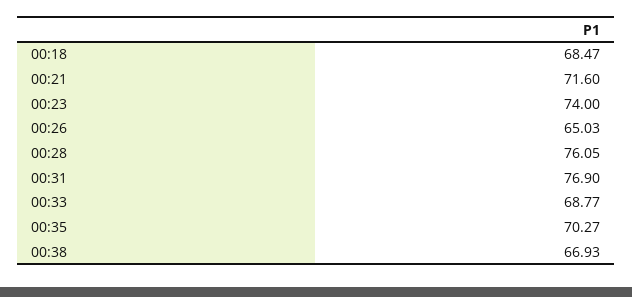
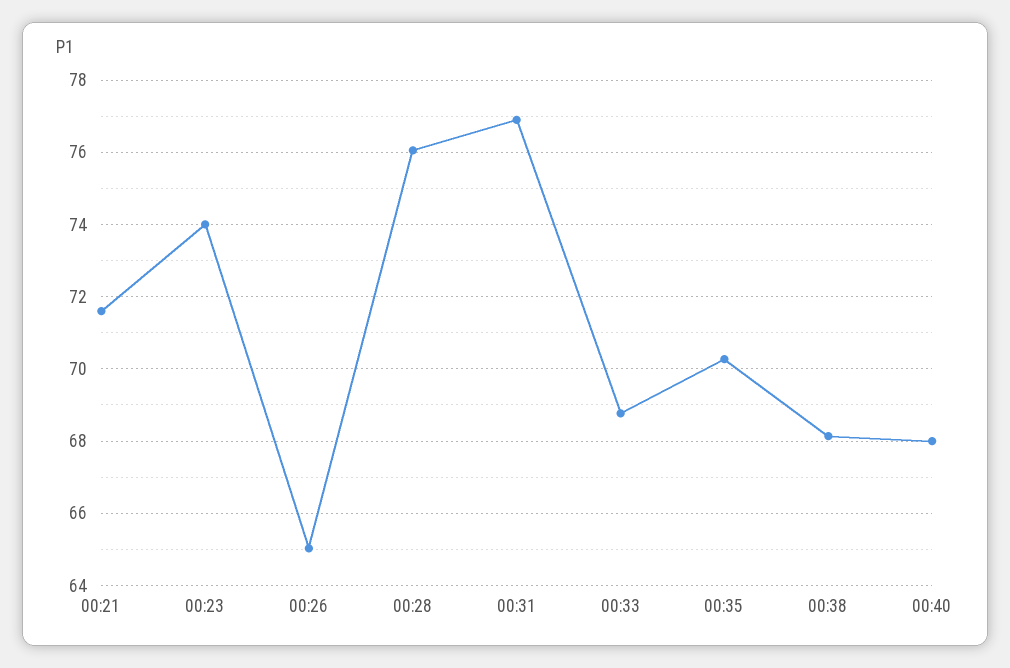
00:18: 68.47 -> none
00:38: 66.93 -> 68.2
00:40: none -> 68

